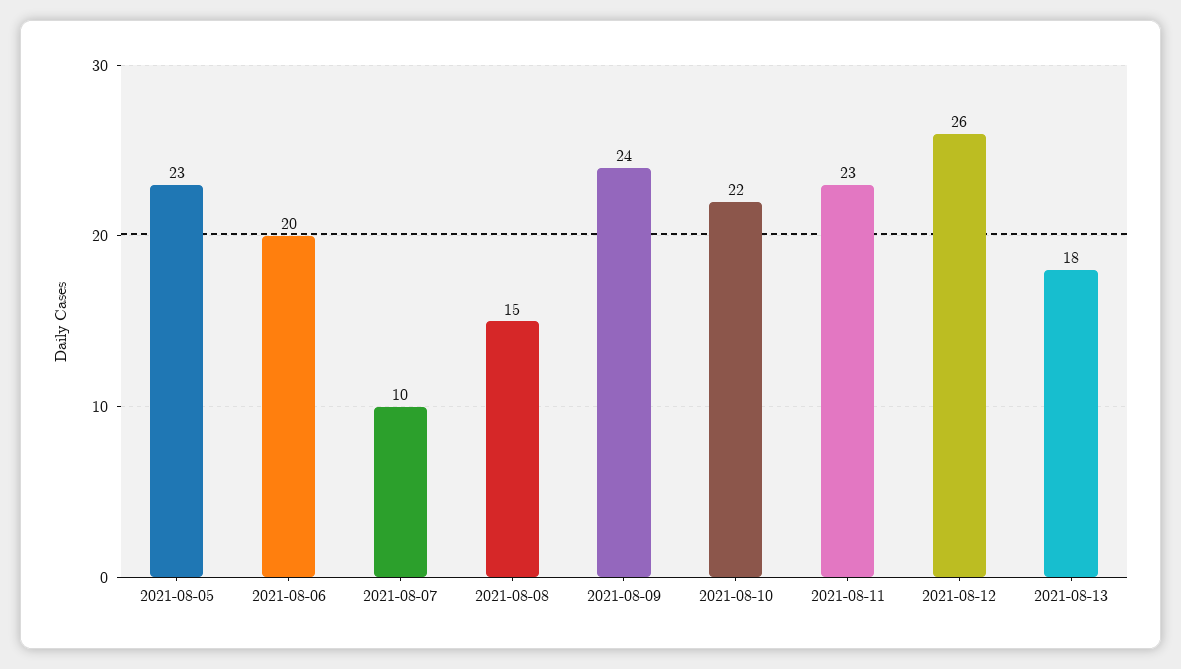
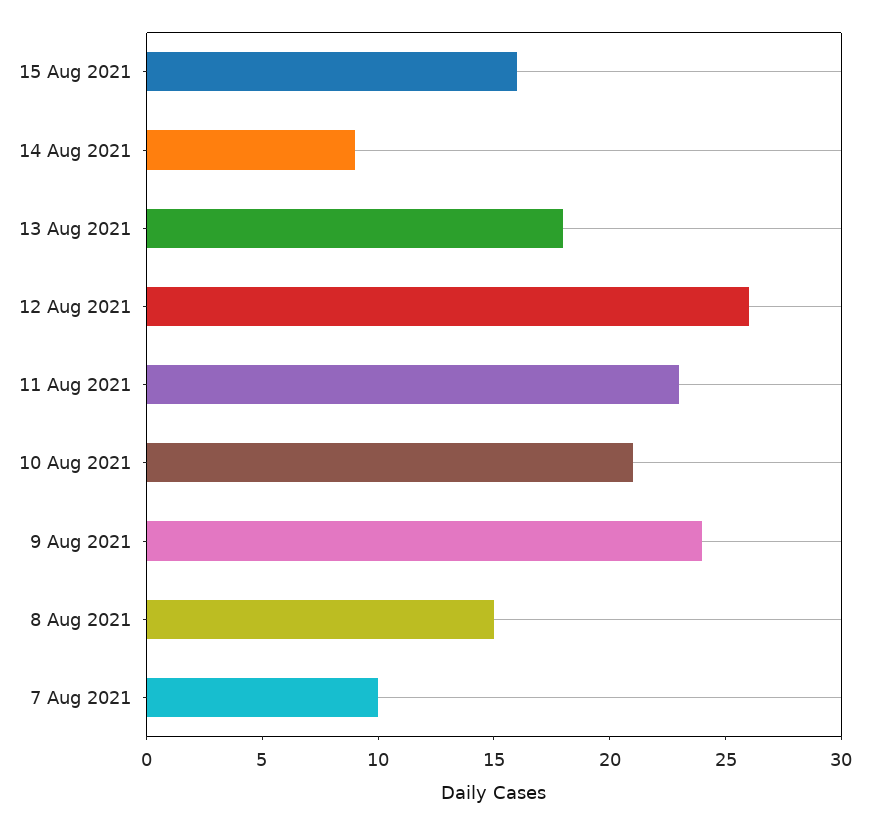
2021-08-05: 23 -> none
2021-08-06: 20 -> none
2021-08-10: 22 -> 21
15 Aug 2021: none -> 16
14 Aug 2021: none -> 9

